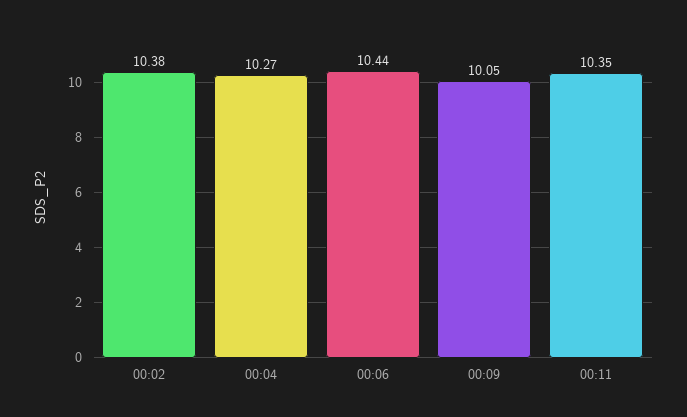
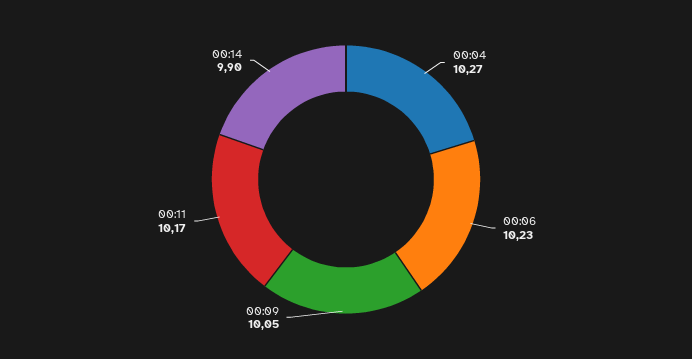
00:02: 10.38 -> none
00:06: 10.44 -> 10.23
00:11: 10.35 -> 10.17
00:14: none -> 9.9

